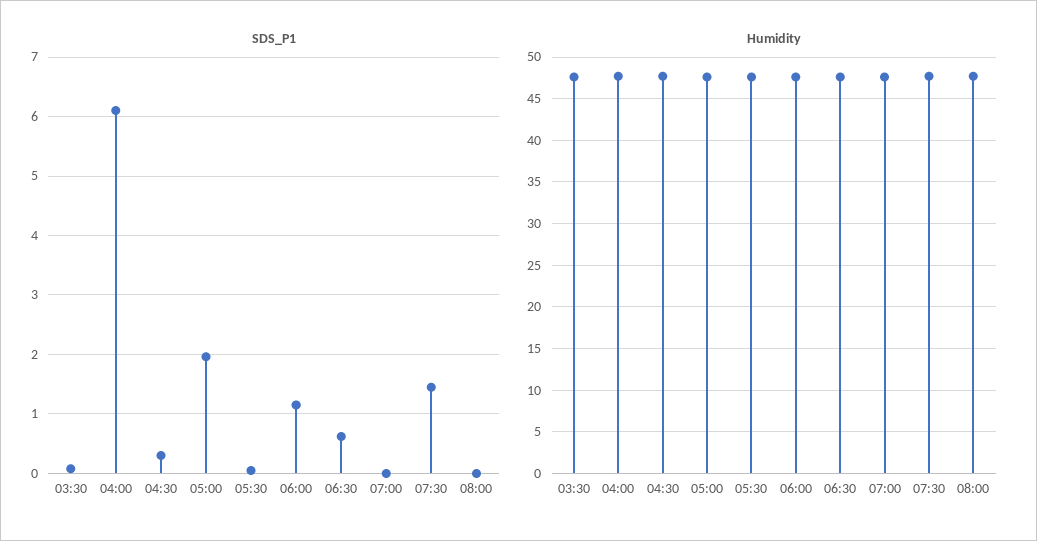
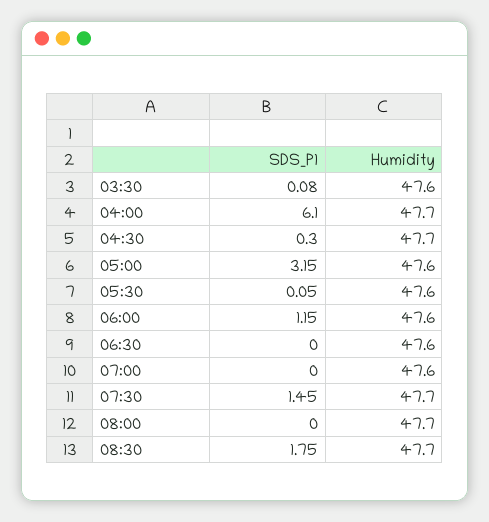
SDS_P1, 05:00: 2 -> 3.15
SDS_P1, 06:30: 0.6 -> 0
SDS_P1, 08:30: none -> 1.75
Humidity, 08:30: none -> 47.7

